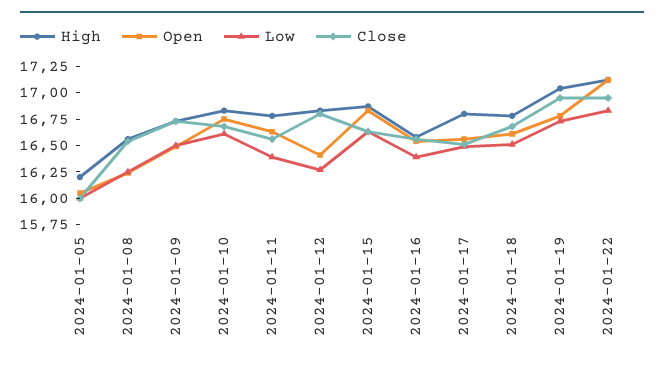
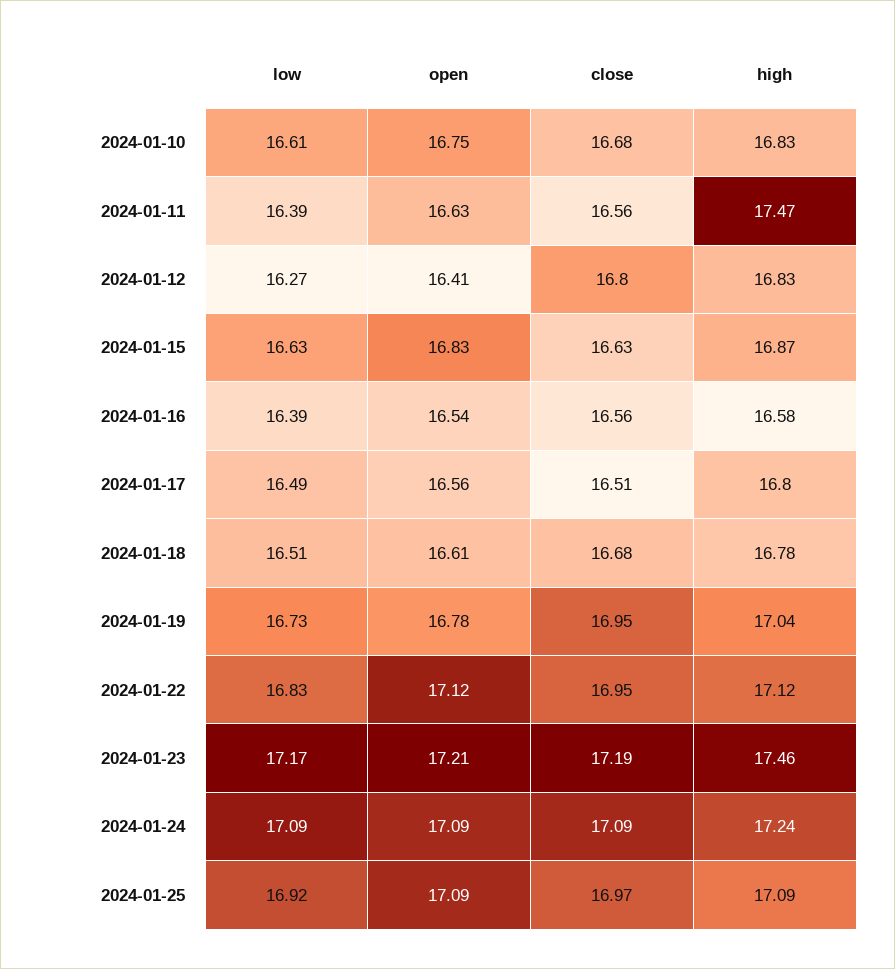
High, 2024-01-05: 16.25 -> none
Open, 2024-01-05: 16 -> none
Low, 2024-01-05: 16 -> none
Close, 2024-01-05: 16 -> none
High, 2024-01-08: 16.5 -> none
Open, 2024-01-08: 16.25 -> none
Low, 2024-01-08: 16.25 -> none
Close, 2024-01-08: 16.5 -> none
High, 2024-01-09: 16.75 -> none
Open, 2024-01-09: 16.5 -> none
Low, 2024-01-09: 16.5 -> none
Close, 2024-01-09: 16.75 -> none
High, 2024-01-11: 16.75 -> 17.47
Low, 2024-01-23: none -> 17.17
Open, 2024-01-23: none -> 17.21
Close, 2024-01-23: none -> 17.19
High, 2024-01-23: none -> 17.46
Low, 2024-01-24: none -> 17.09
Open, 2024-01-24: none -> 17.09
Close, 2024-01-24: none -> 17.09
High, 2024-01-24: none -> 17.24
Low, 2024-01-25: none -> 16.92
Open, 2024-01-25: none -> 17.09
Close, 2024-01-25: none -> 16.97
High, 2024-01-25: none -> 17.09

